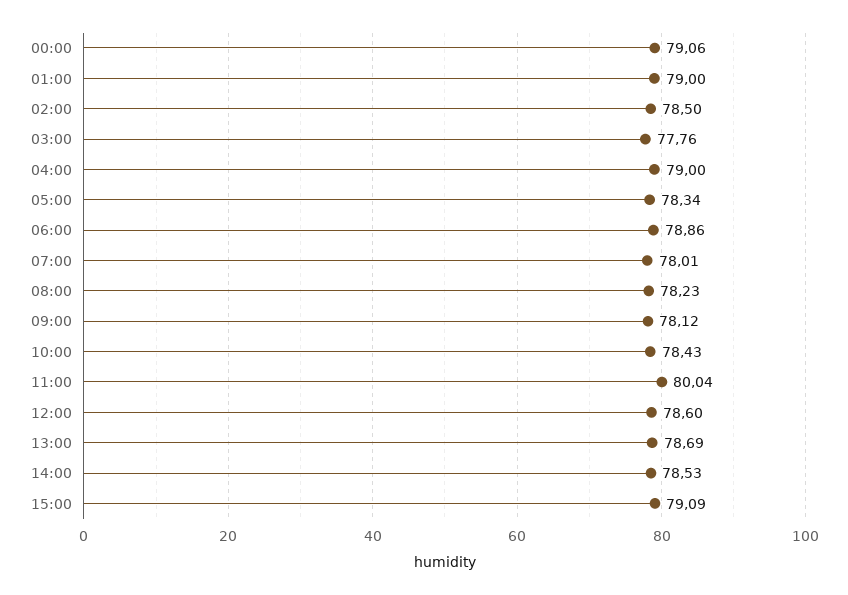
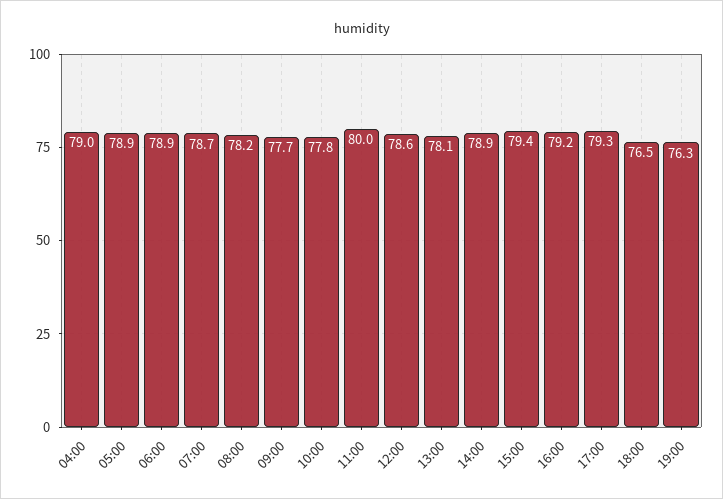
00:00: 79.06 -> none
01:00: 79 -> none
02:00: 78.5 -> none
03:00: 77.76 -> none
05:00: 78.34 -> 78.9
07:00: 78.01 -> 78.7
09:00: 78.12 -> 77.7
10:00: 78.43 -> 77.8
13:00: 78.69 -> 78.1
14:00: 78.53 -> 78.9
15:00: 79.09 -> 79.4
16:00: none -> 79.2
17:00: none -> 79.3
18:00: none -> 76.5
19:00: none -> 76.3

